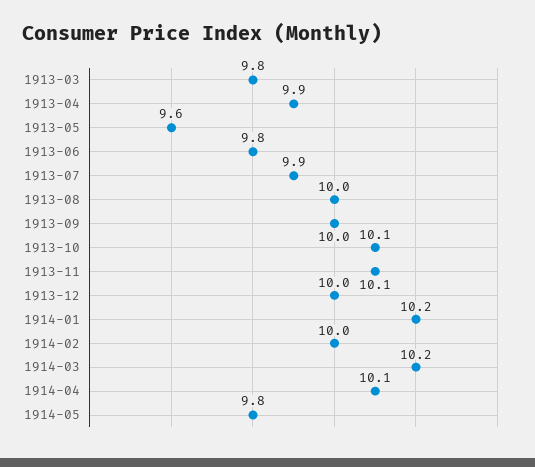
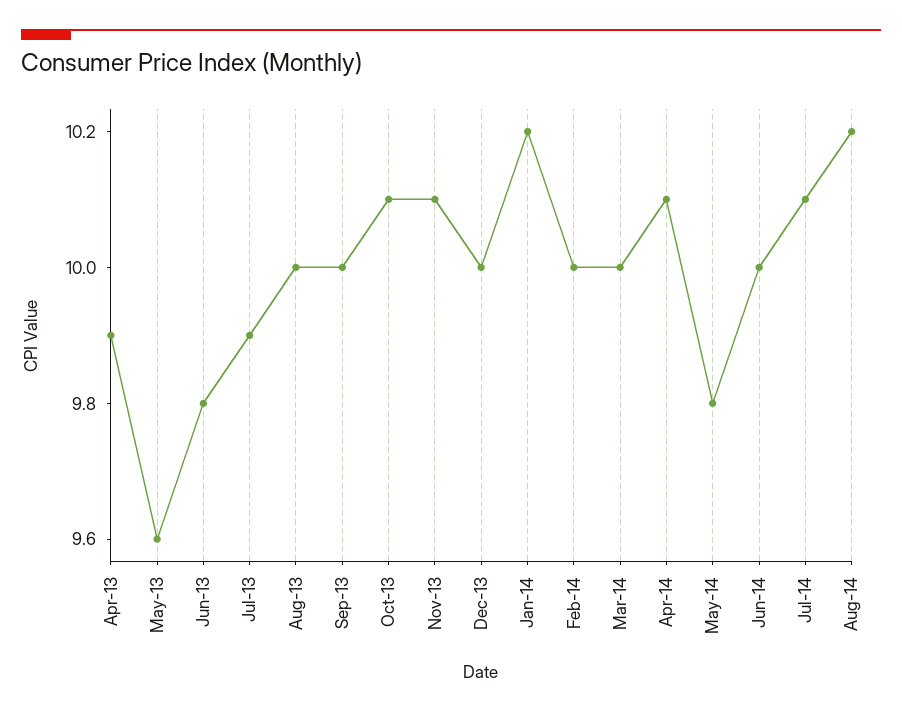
1913-03: 9.8 -> none
1914-03: 10.2 -> 10
Jun-14: none -> 10
Jul-14: none -> 10.1
Aug-14: none -> 10.2

